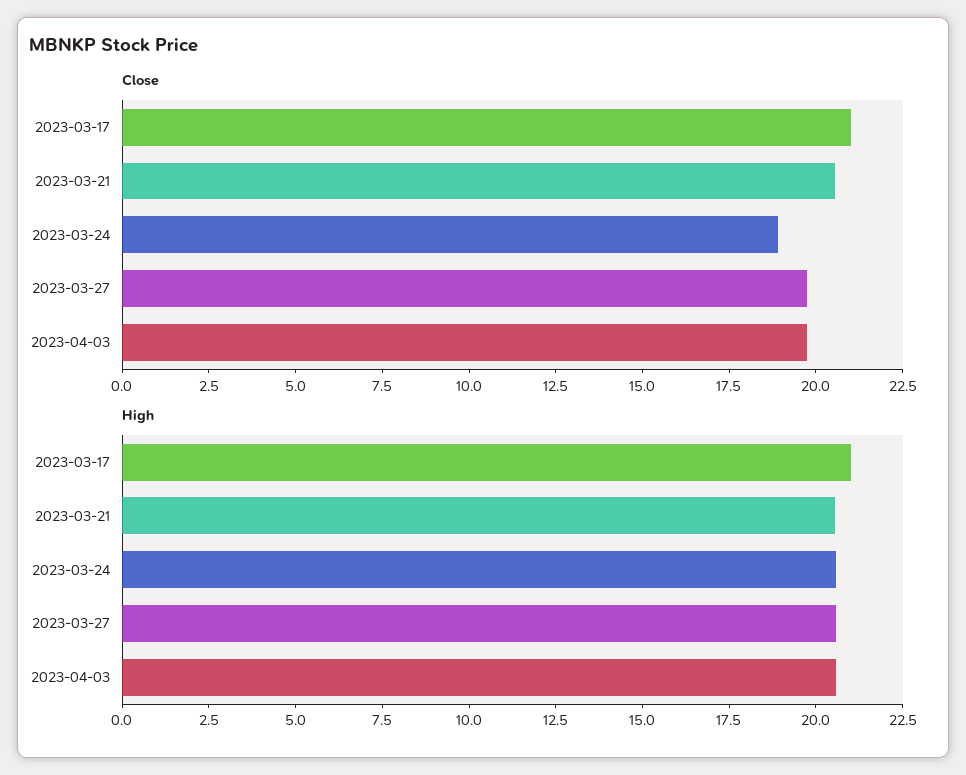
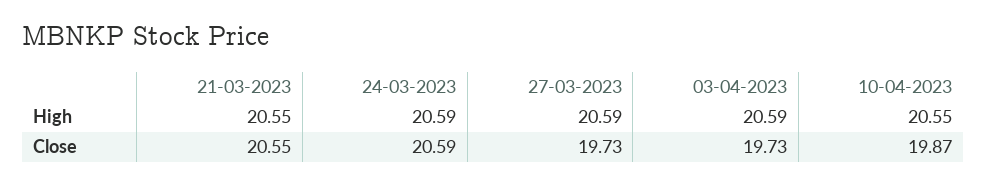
Close, 2023-03-17: 21 -> none
Close, 2023-03-24: 19 -> 20.59
High, 2023-03-17: 21 -> none
High, 10-04-2023: none -> 20.55
Close, 10-04-2023: none -> 19.87

